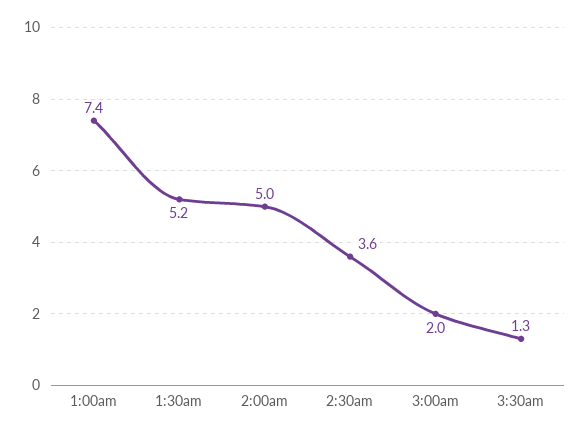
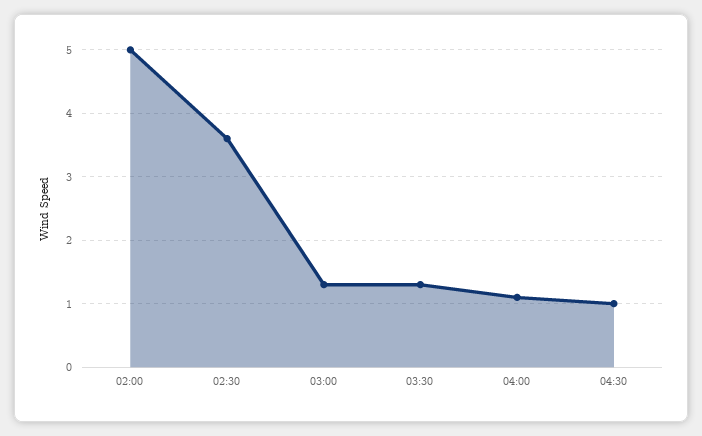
1:00am: 7.4 -> none
1:30am: 5.2 -> none
3:00am: 2 -> 1.3
04:00: none -> 1.1
04:30: none -> 1

